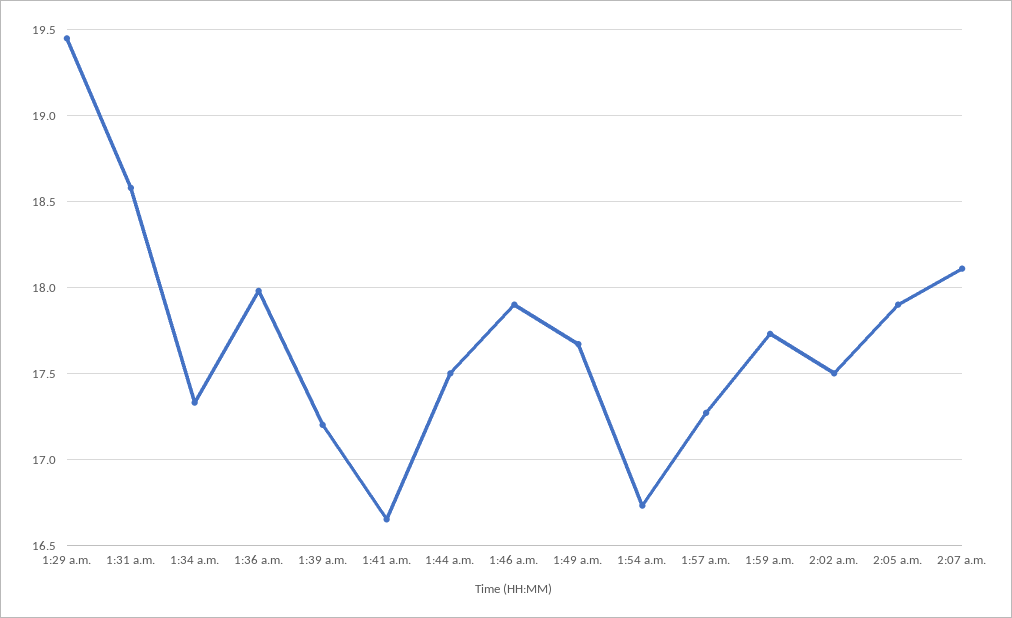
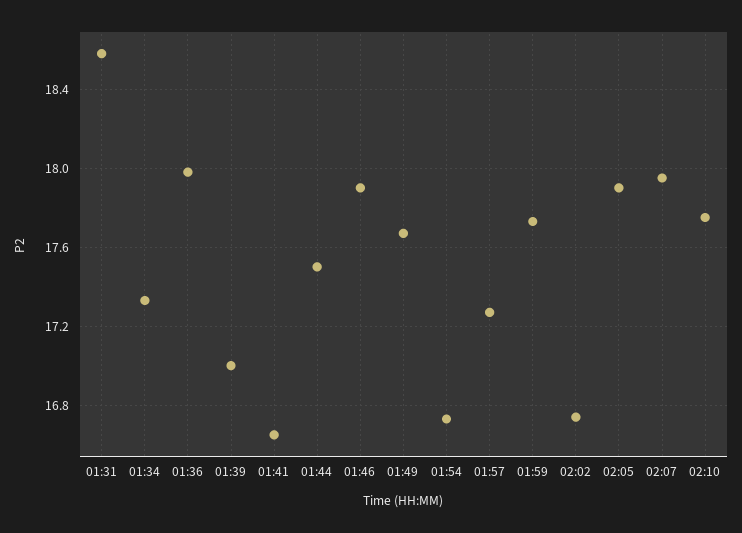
1:29 a.m.: 19.45 -> none
1:39 a.m.: 17.2 -> 17
2:02 a.m.: 17.5 -> 16.75
2:07 a.m.: 18.1 -> 17.95
02:10: none -> 17.75

